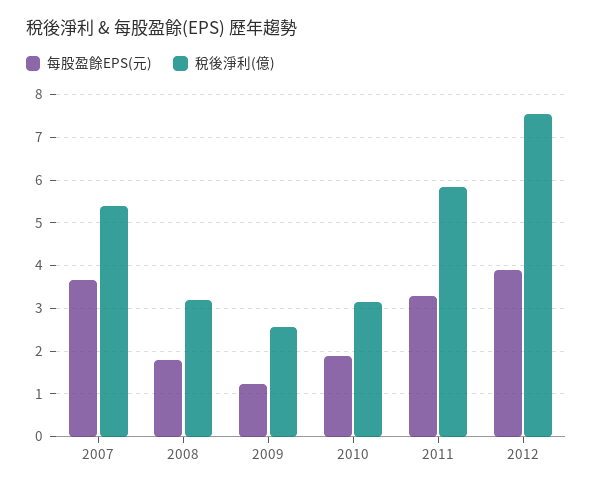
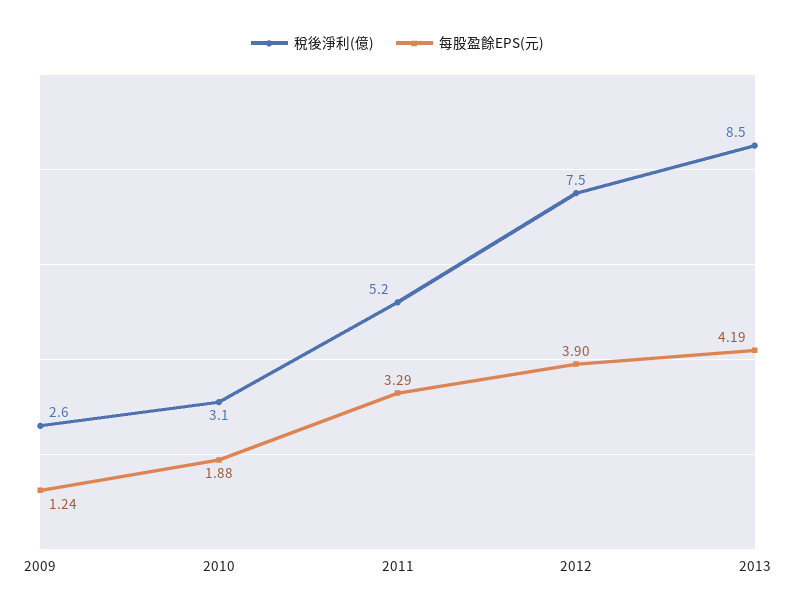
每股盈餘EPS(元), 2007: 3.6 -> none
稅後淨利(億), 2007: 5.4 -> none
每股盈餘EPS(元), 2008: 1.8 -> none
稅後淨利(億), 2008: 3.2 -> none
稅後淨利(億), 2011: 5.8 -> 5.2
稅後淨利(億), 2013: none -> 8.5
每股盈餘EPS(元), 2013: none -> 4.19

